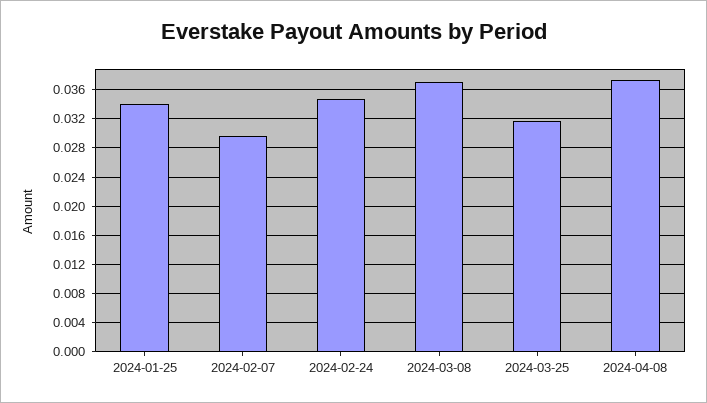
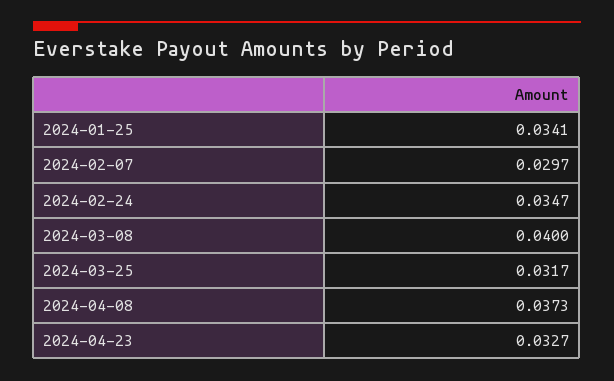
2024-03-08: 0.037 -> 0.04
2024-04-23: none -> 0.0327

